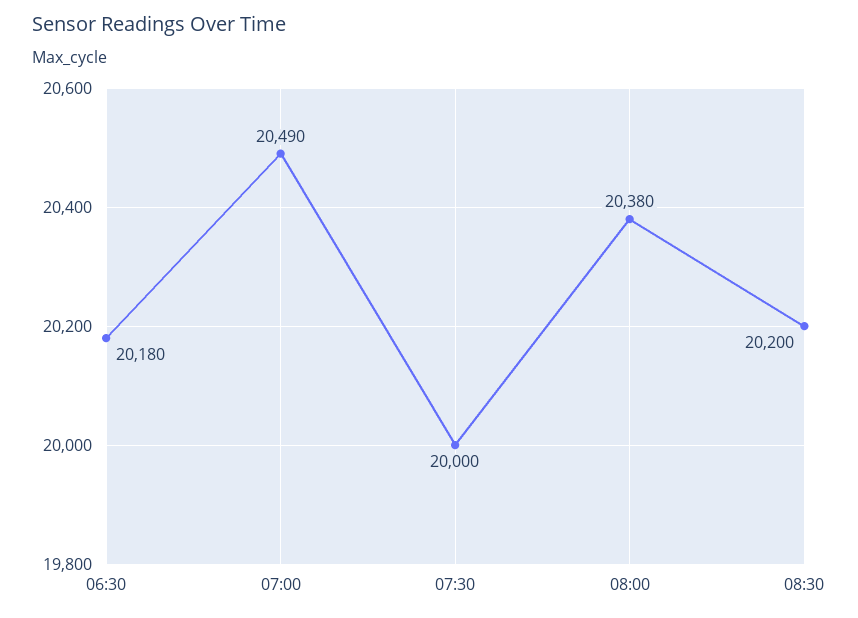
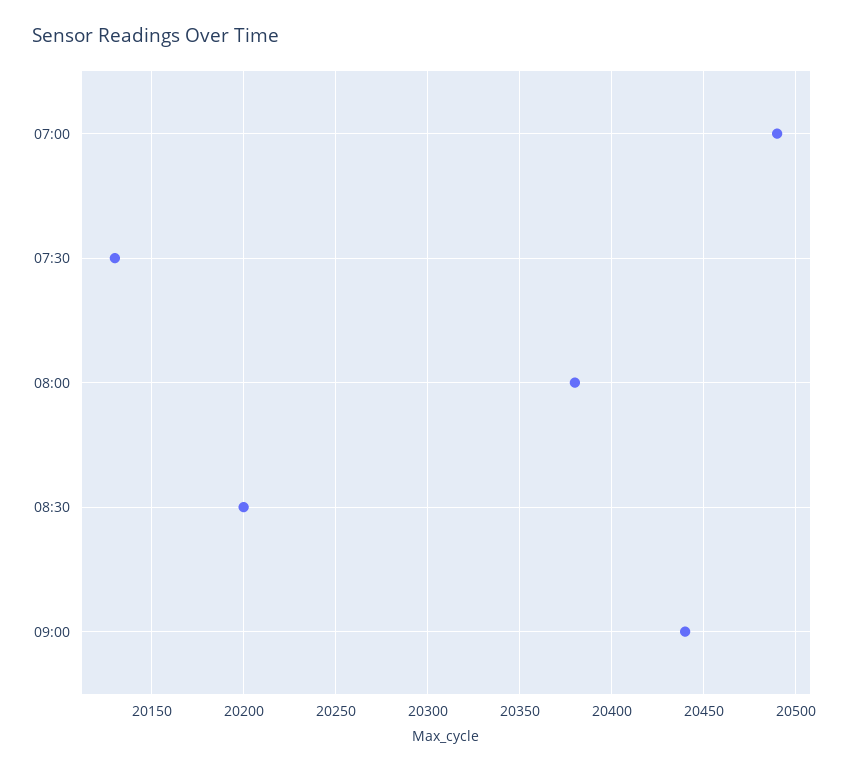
06:30: 20180 -> none
07:30: 20000 -> 20130
09:00: none -> 20440

